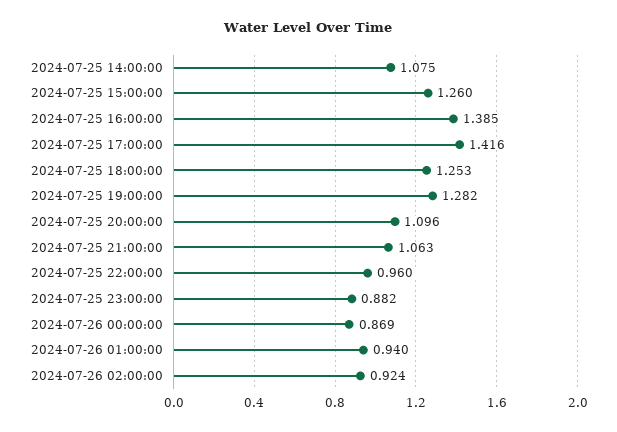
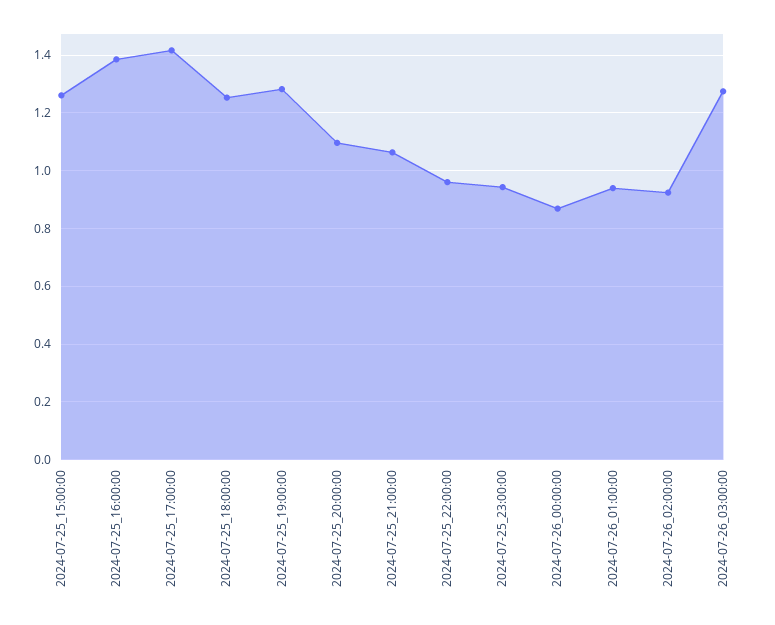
2024-07-25 14:00:00: 1.075 -> none
2024-07-25 23:00:00: 0.882 -> 0.95
2024-07-26_03:00:00: none -> 1.275

